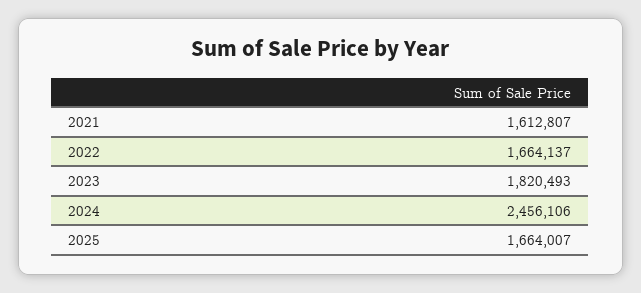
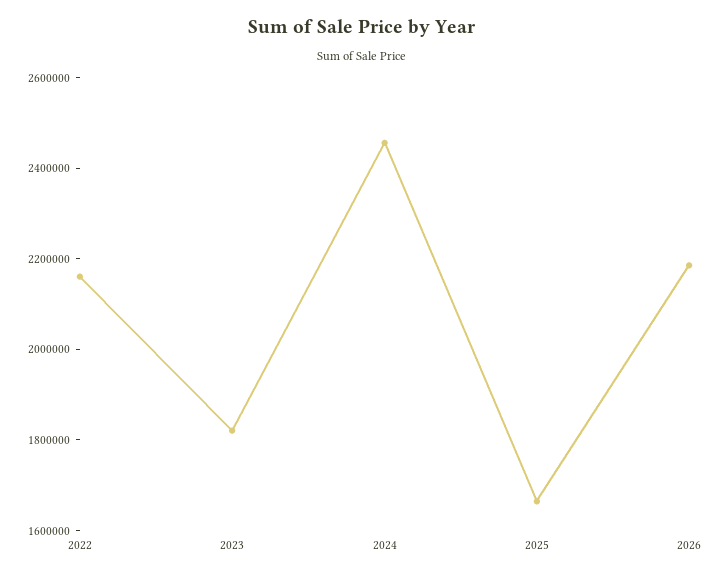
2021: 1612807 -> none
2022: 1664137 -> 2150000
2026: none -> 2200000

